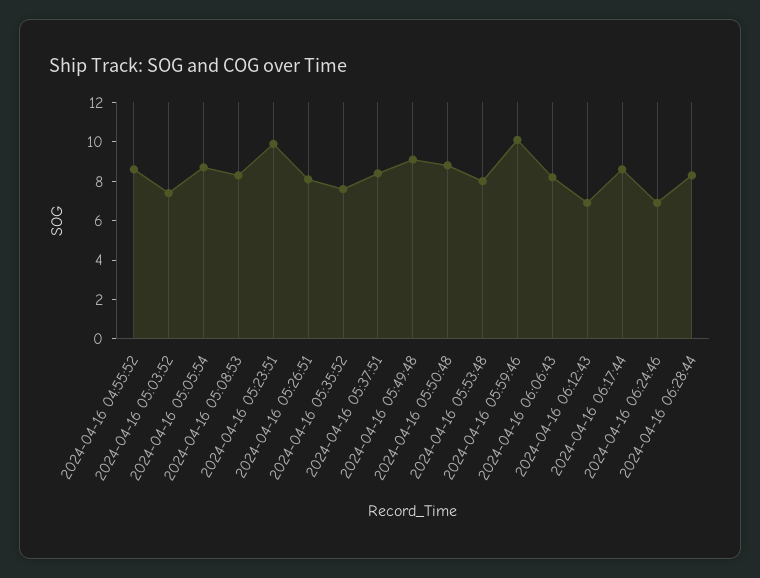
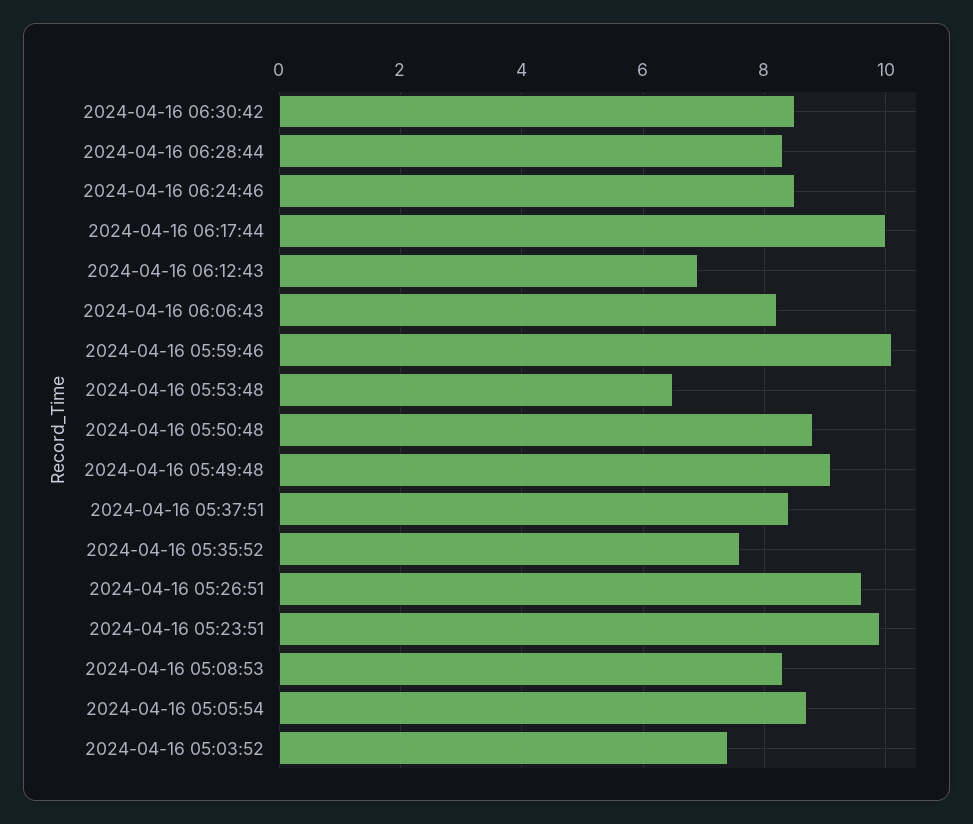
2024-04-16 04:55:52: 8.5 -> none
2024-04-16 05:26:51: 8 -> 9.5
2024-04-16 05:53:48: 8 -> 6.5
2024-04-16 06:17:44: 8.5 -> 10
2024-04-16 06:24:46: 7 -> 8.5
2024-04-16 06:30:42: none -> 8.5

